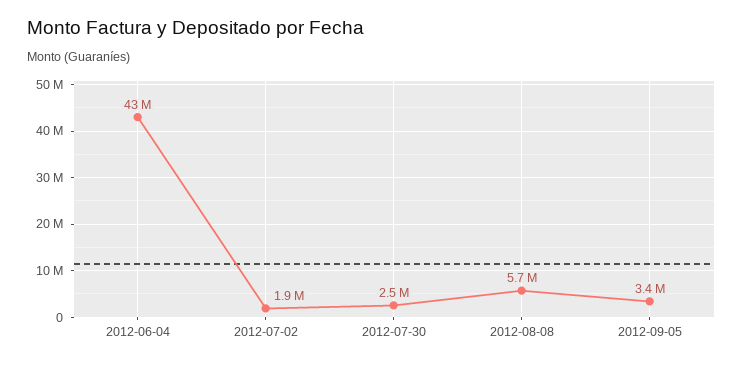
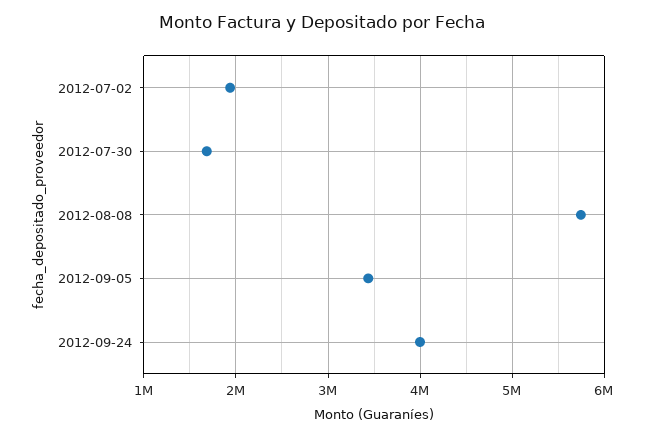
2012-06-04: 43000000 -> none
2012-07-30: 2500000 -> 1700000
2012-09-24: none -> 4000000

